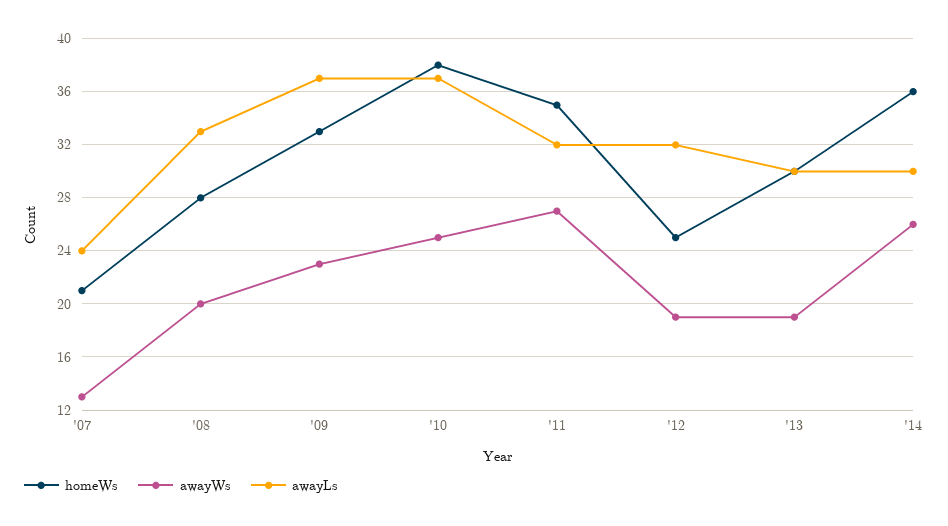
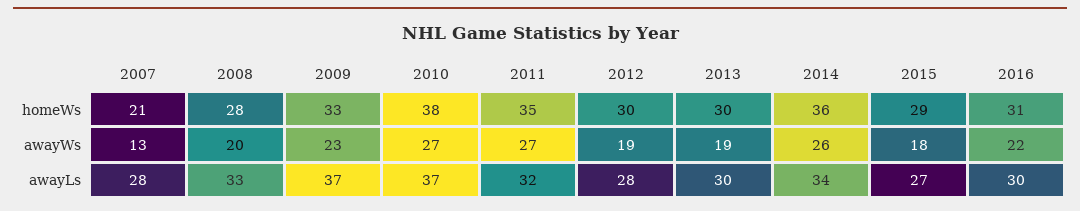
awayLs, '07: 24 -> 28
awayWs, '10: 25 -> 27
homeWs, '12: 25 -> 30
awayLs, '12: 32 -> 28
awayLs, '14: 30 -> 34
homeWs, 2015: none -> 29
homeWs, 2016: none -> 31
awayWs, 2015: none -> 18
awayWs, 2016: none -> 22
awayLs, 2015: none -> 27
awayLs, 2016: none -> 30

